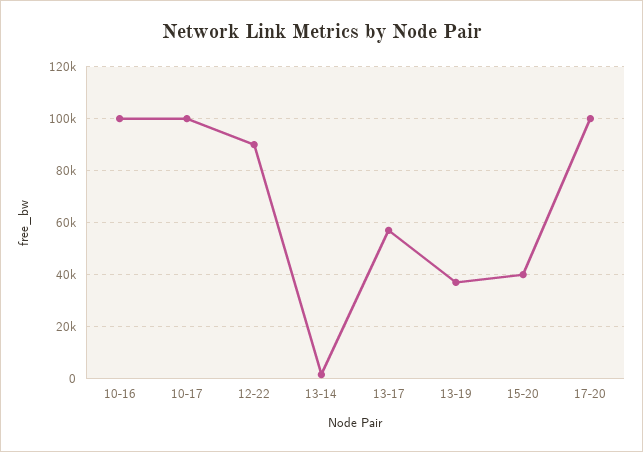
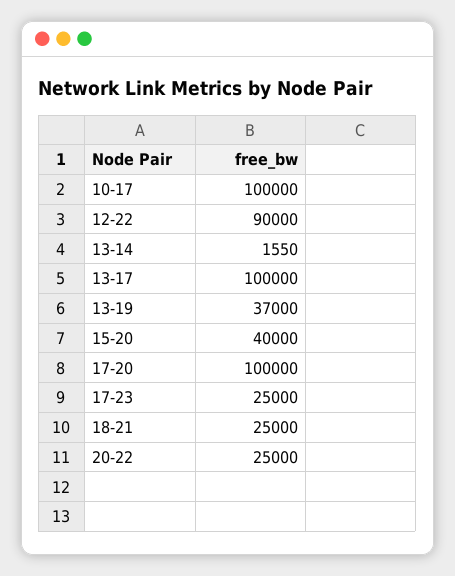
10-16: 100000 -> none
13-17: 57500 -> 100000
17-23: none -> 25000
18-21: none -> 25000
20-22: none -> 25000

